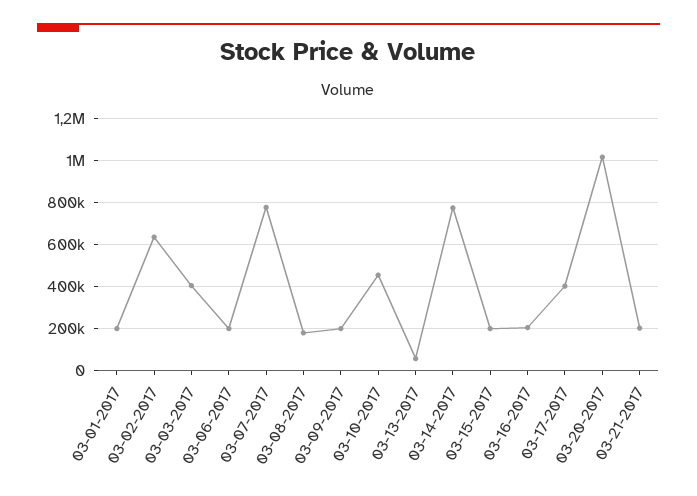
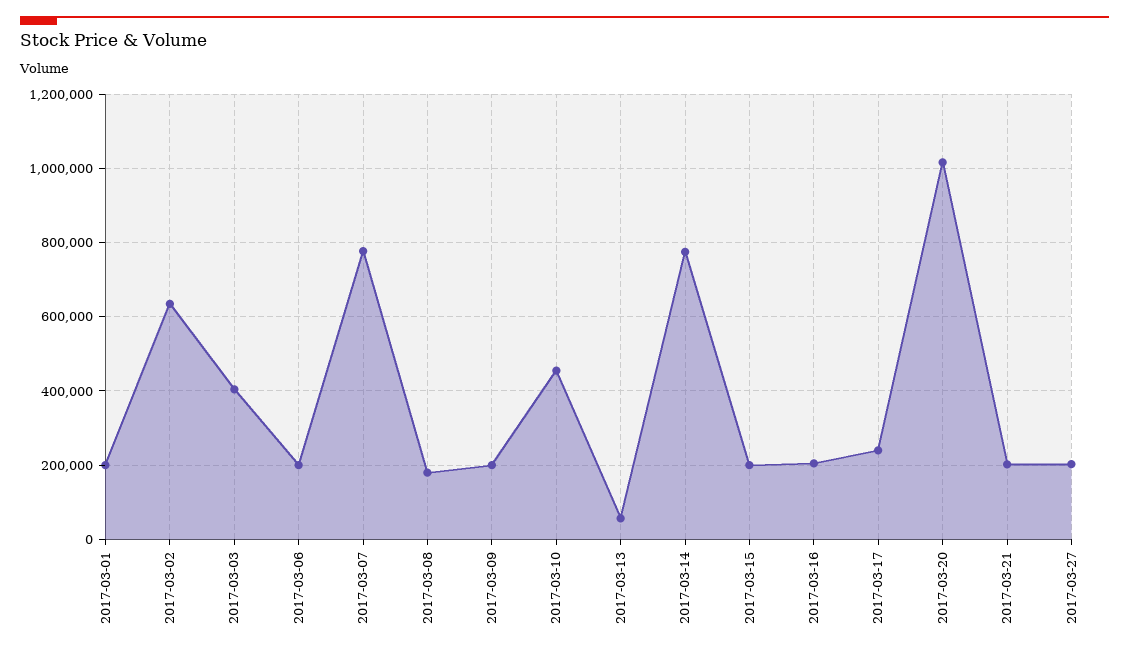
03-17-2017: 400000 -> 240000
2017-03-27: none -> 200000

